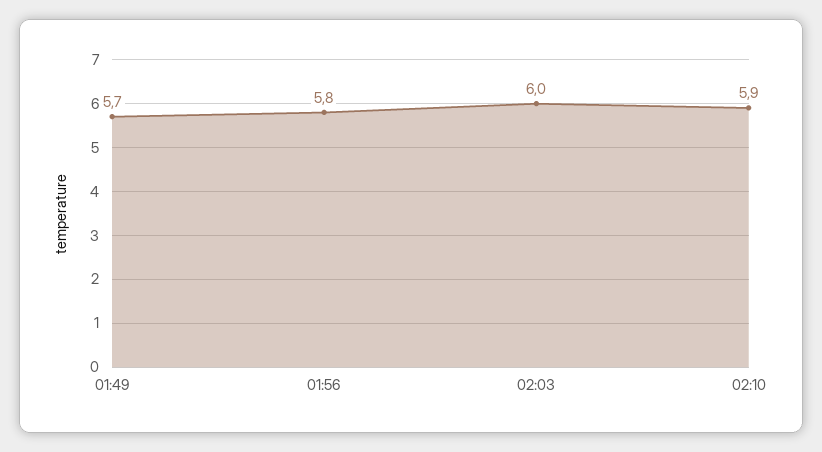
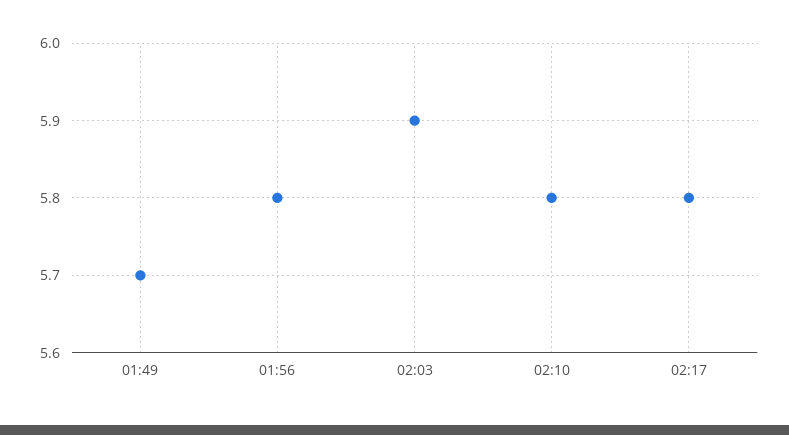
02:03: 6 -> 5.9
02:10: 5.9 -> 5.8
02:17: none -> 5.8

